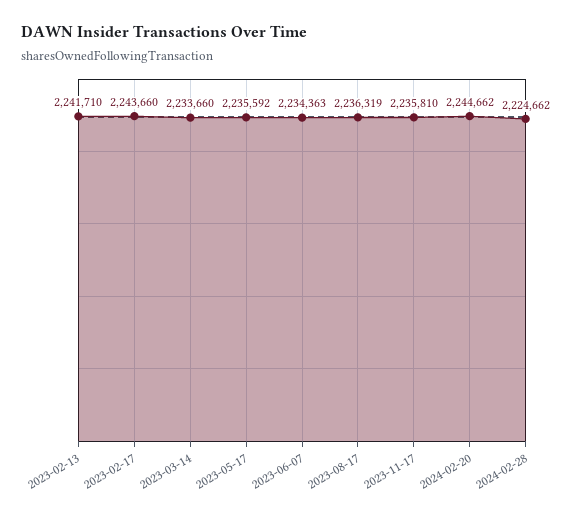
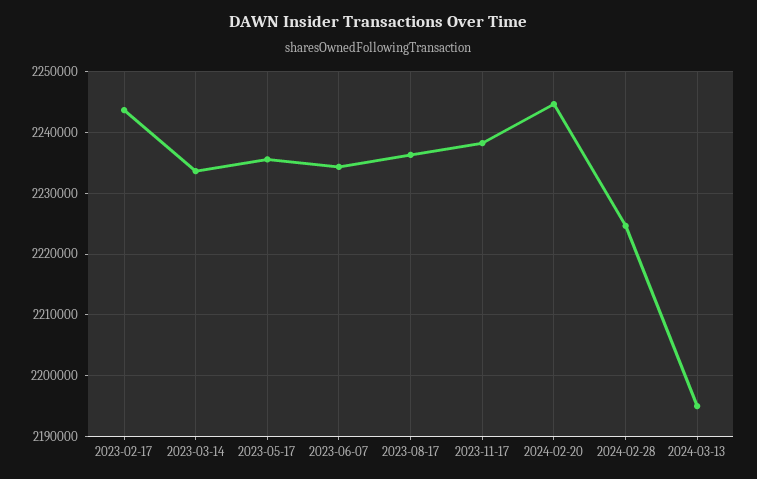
2023-02-13: 2241710 -> none
2023-11-17: 2235810 -> 2238000
2024-03-13: none -> 2195000

